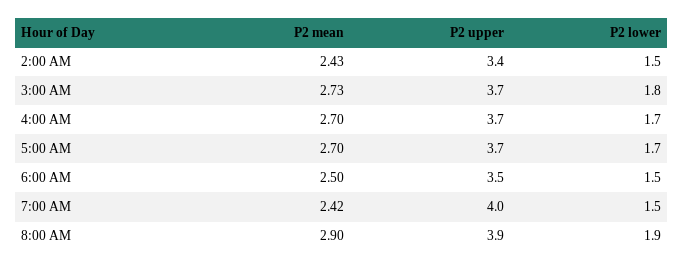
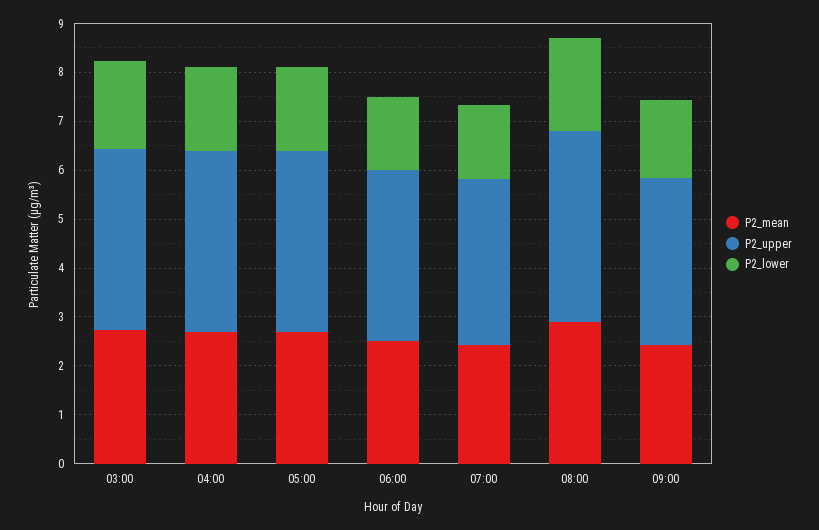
P2 mean, 2:00 AM: 2.43 -> none
P2 upper, 2:00 AM: 3.4 -> none
P2 lower, 2:00 AM: 1.5 -> none
P2 upper, 7:00 AM: 4 -> 3.4
P2 mean, 09:00: none -> 2.4
P2 upper, 09:00: none -> 3.4
P2 lower, 09:00: none -> 1.6

